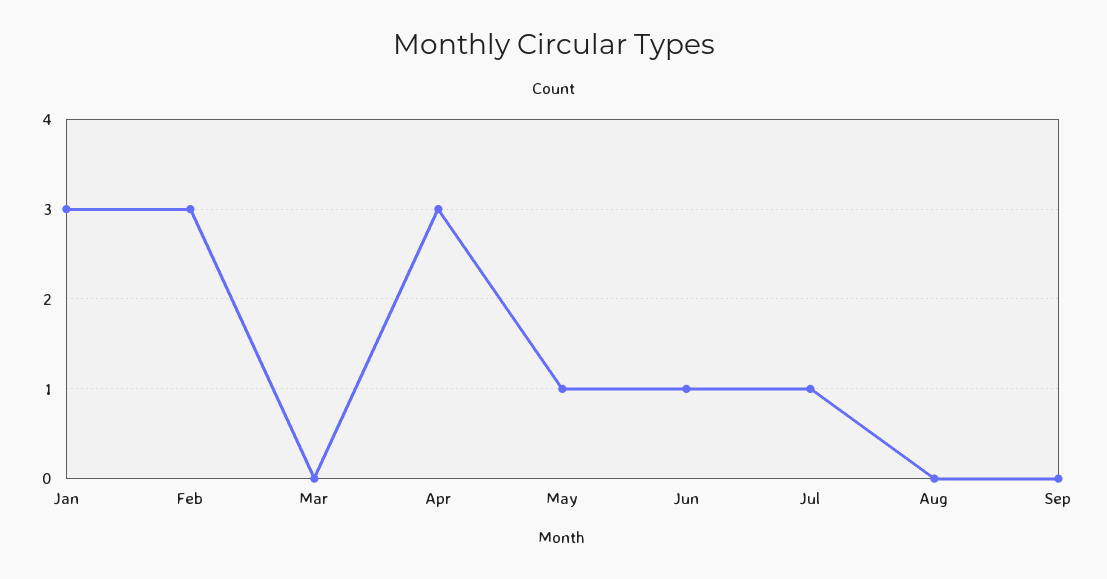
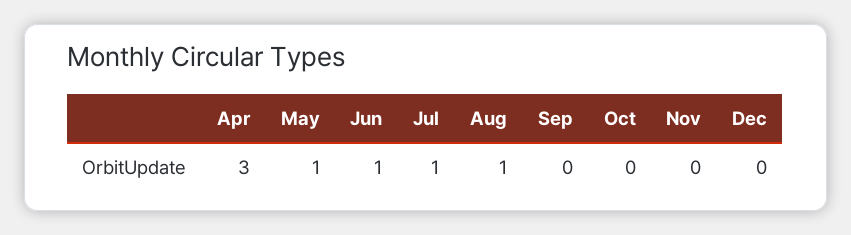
Jan: 3 -> none
Feb: 3 -> none
Mar: 0 -> none
Aug: 0 -> 1
Oct: none -> 0
Nov: none -> 0
Dec: none -> 0

